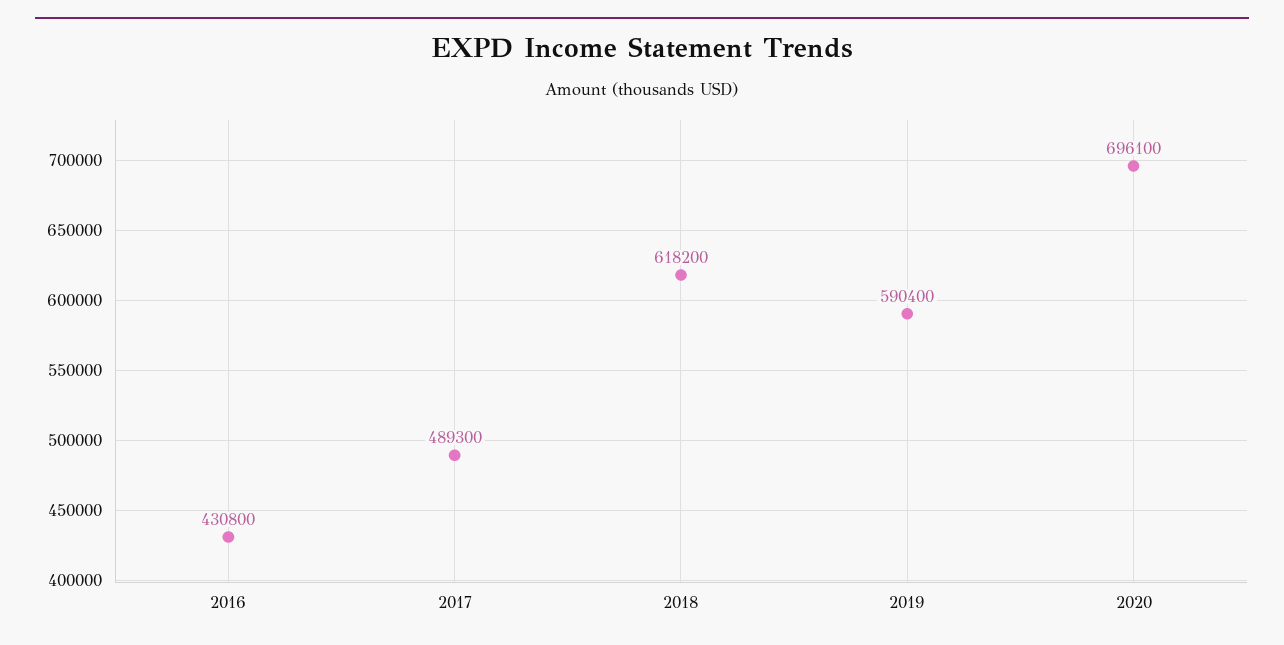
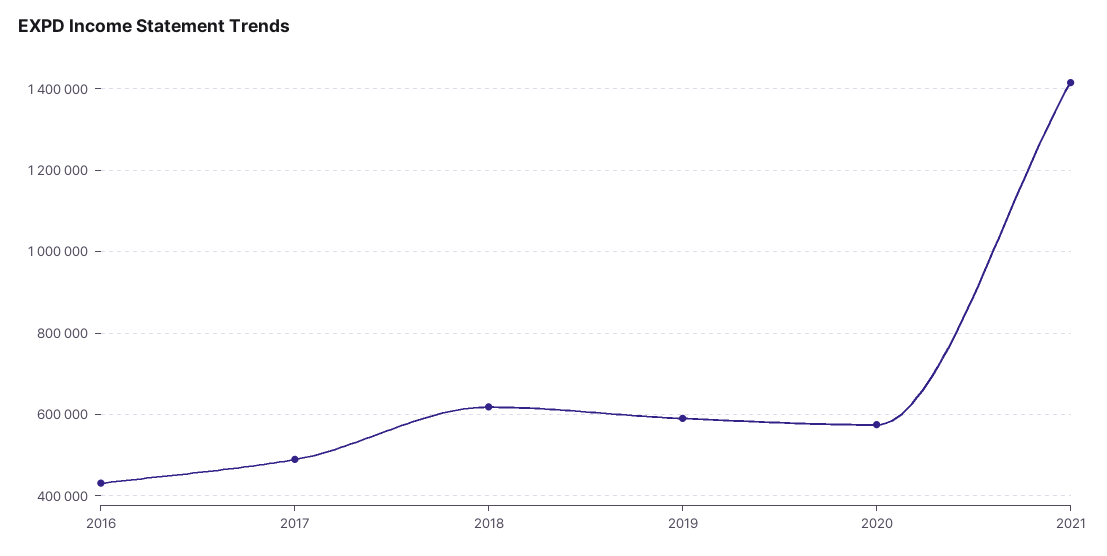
2020: 696100 -> 580000
2021: none -> 1420000

